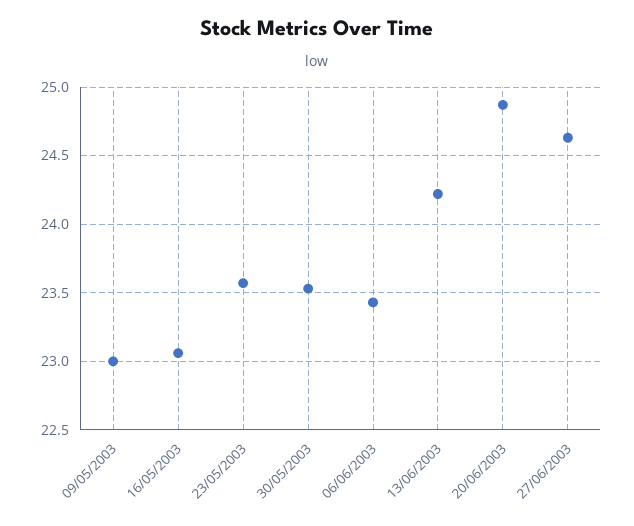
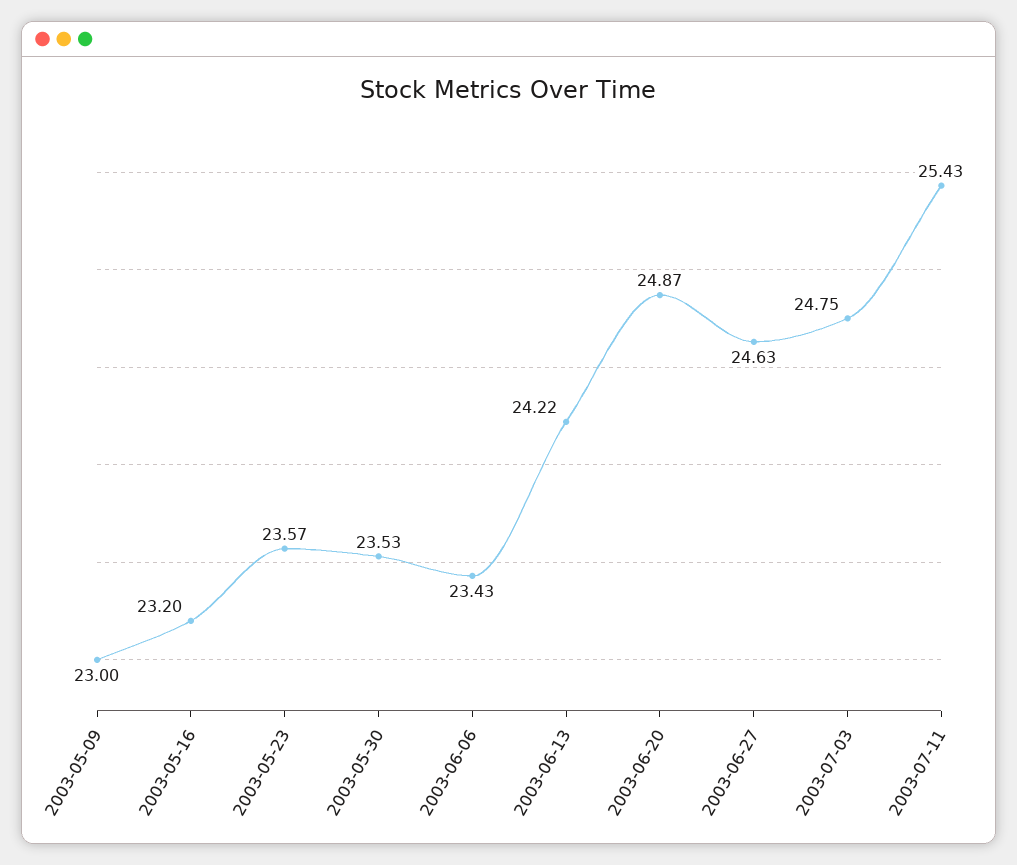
16/05/2003: 23.05 -> 23.2
2003-07-03: none -> 24.75
2003-07-11: none -> 25.43

